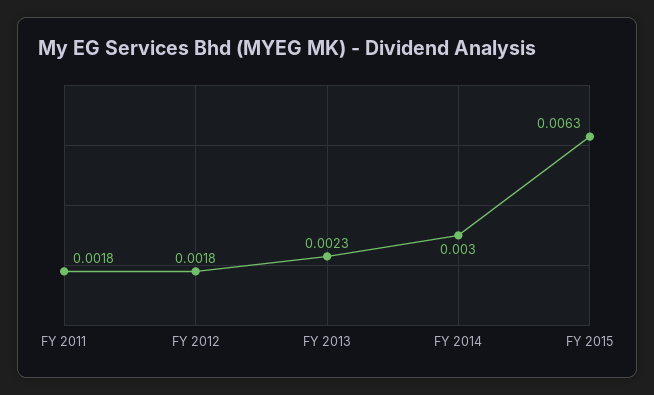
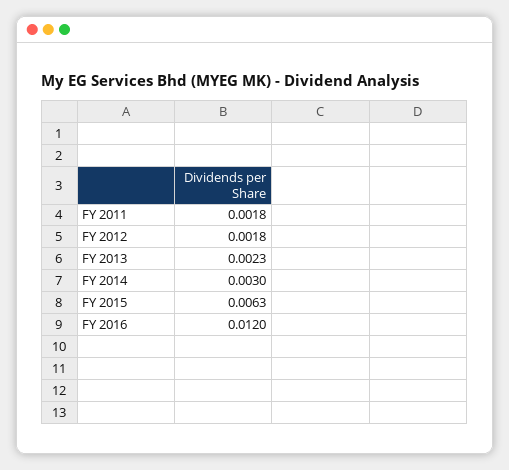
FY 2016: none -> 0.012

